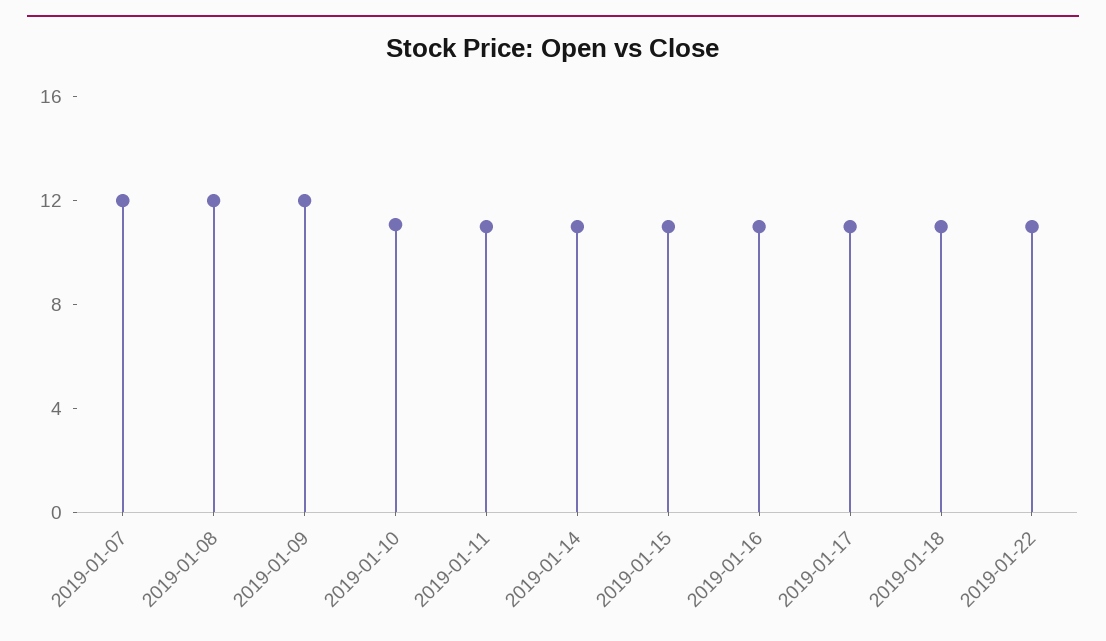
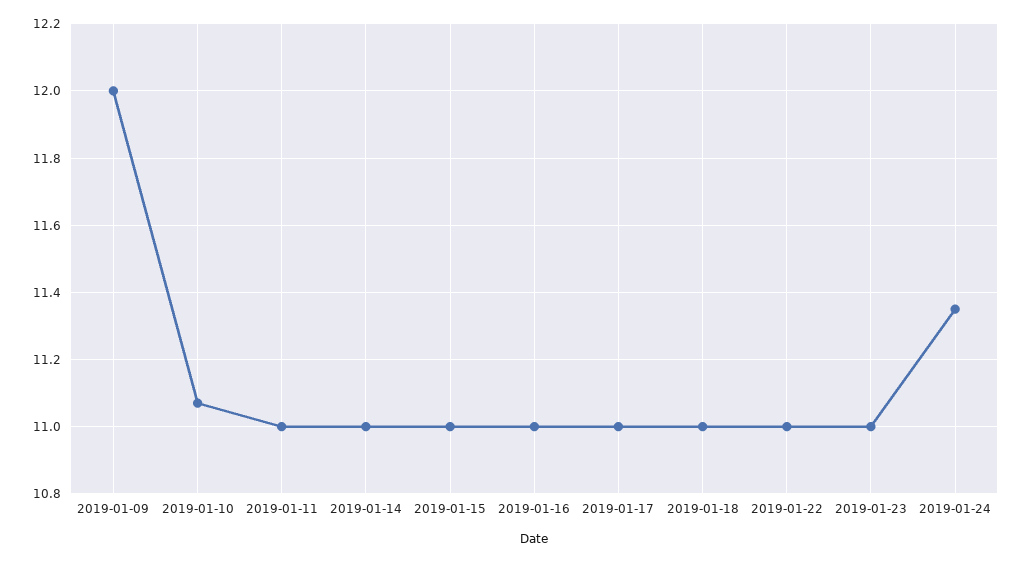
2019-01-07: 12 -> none
2019-01-08: 12 -> none
2019-01-23: none -> 11
2019-01-24: none -> 11.35

